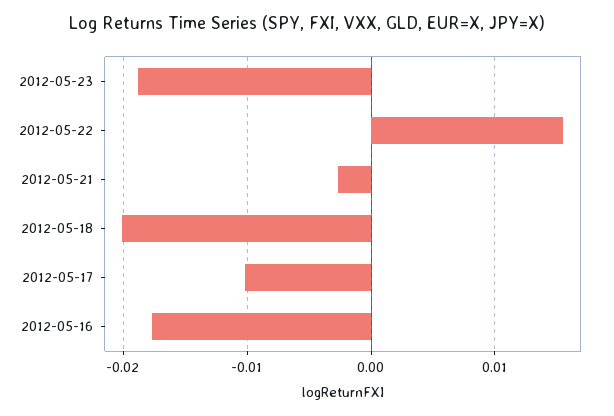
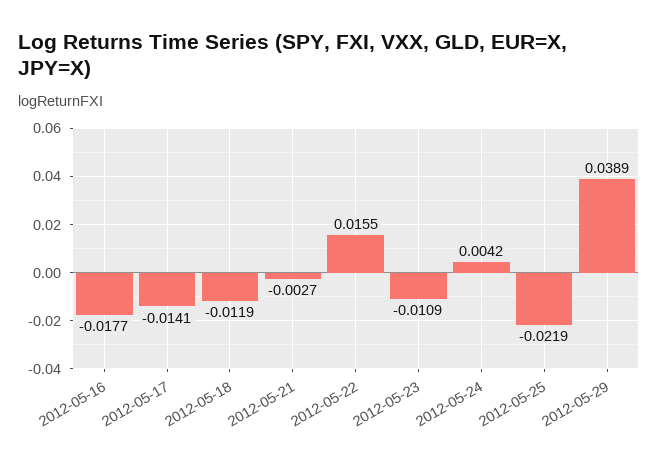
2012-05-23: -0.019 -> -0.0109
2012-05-18: -0.02 -> -0.0119
2012-05-17: -0.01 -> -0.0141
2012-05-24: none -> 0.0042
2012-05-25: none -> -0.0219
2012-05-29: none -> 0.0389

